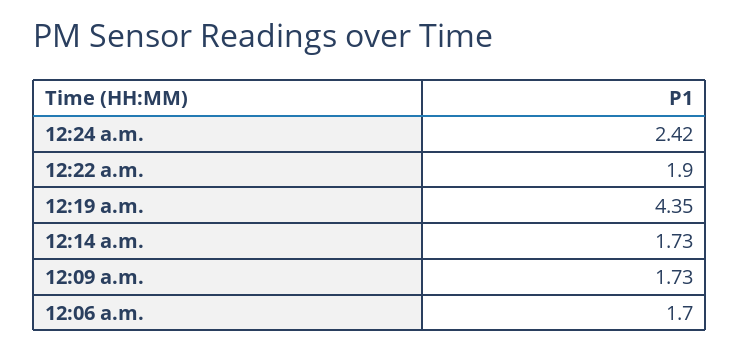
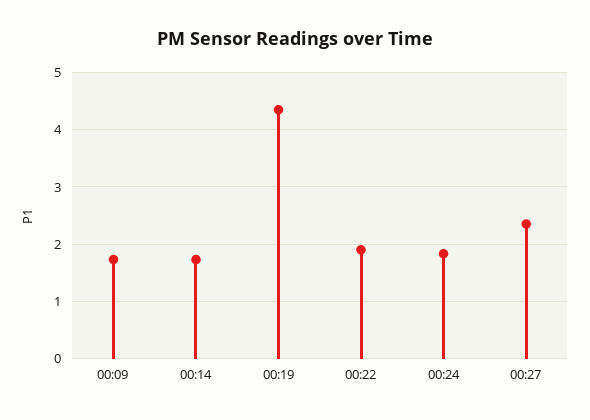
12:24 a.m.: 2.42 -> 1.8
12:06 a.m.: 1.7 -> none
00:27: none -> 2.4

